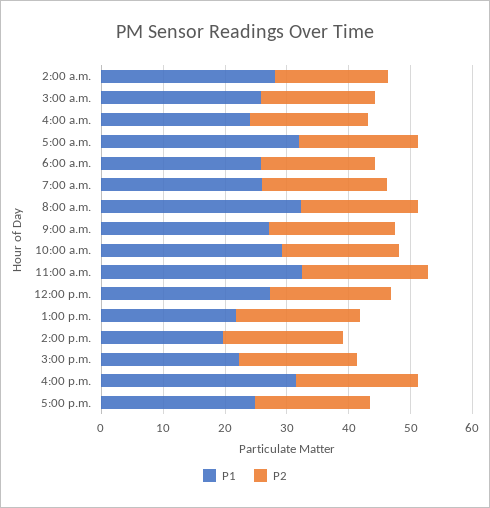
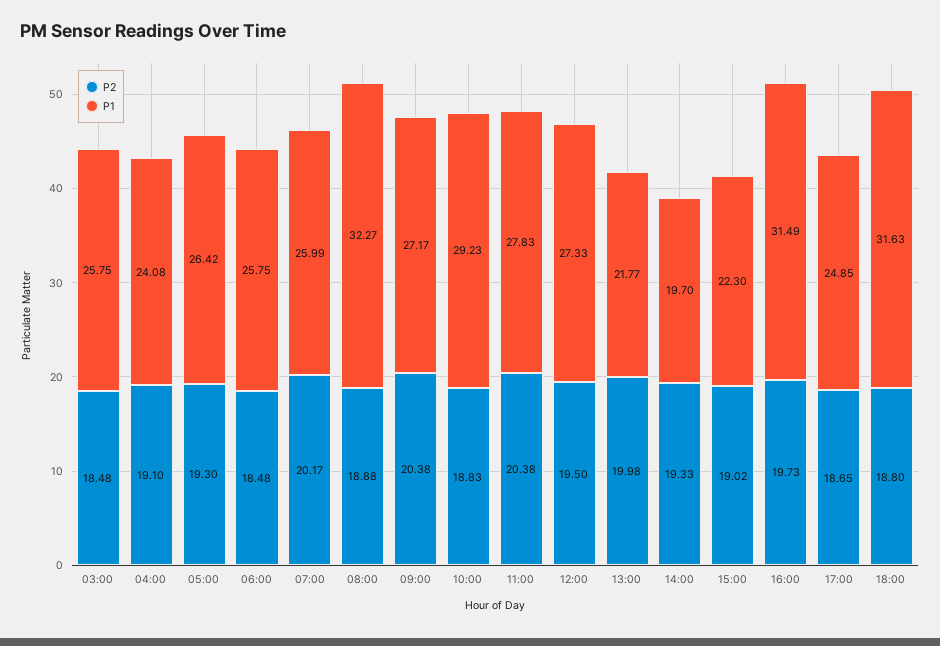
P1, 2:00 a.m.: 28 -> none
P2, 2:00 a.m.: 18 -> none
P1, 5:00 a.m.: 32 -> 26.42
P1, 11:00 a.m.: 32 -> 27.83
P2, 18:00: none -> 18.8
P1, 18:00: none -> 31.63

